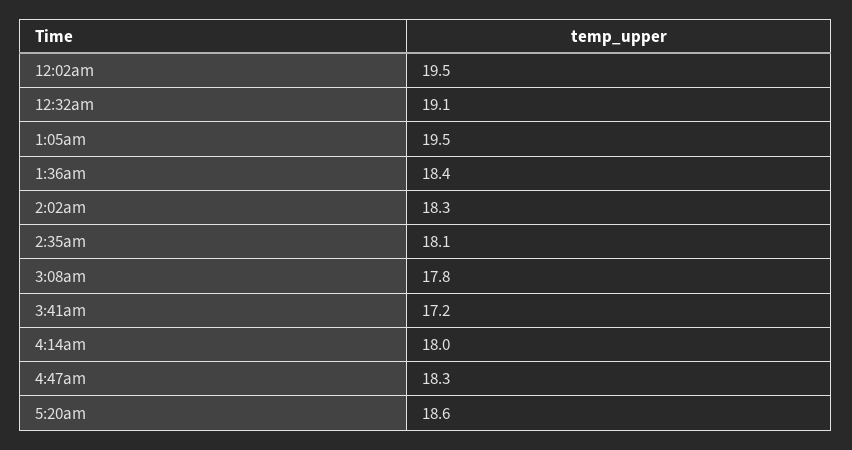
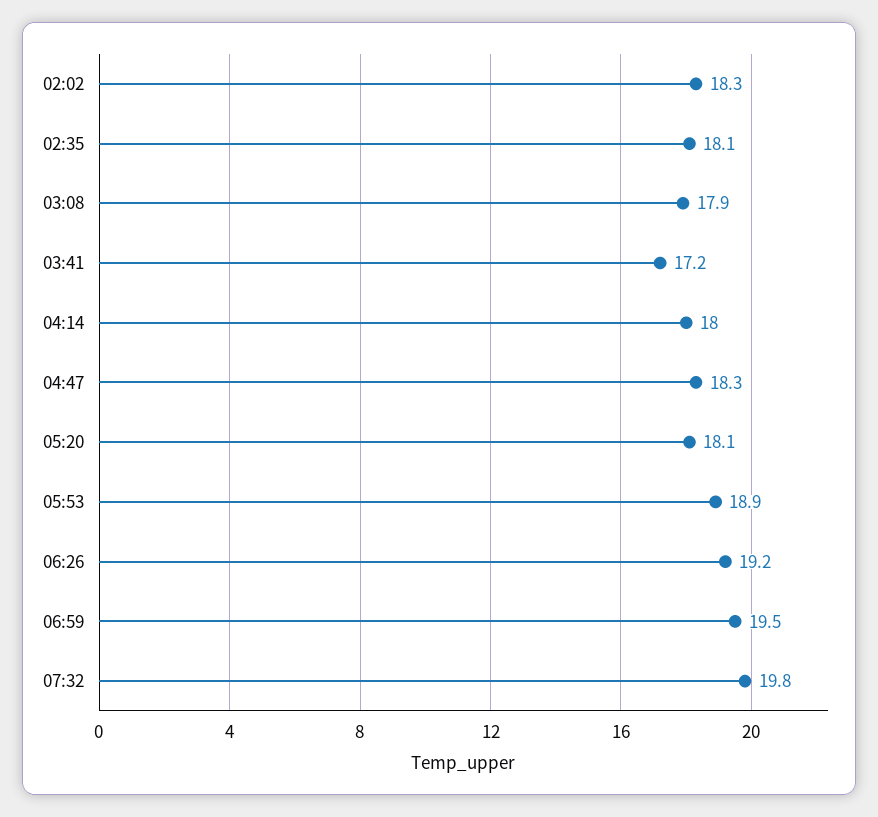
12:02am: 19.5 -> none
12:32am: 19.1 -> none
1:05am: 19.5 -> none
1:36am: 18.4 -> none
3:08am: 17.8 -> 17.9
5:20am: 18.6 -> 18.1
05:53: none -> 18.9
06:26: none -> 19.2
06:59: none -> 19.5
07:32: none -> 19.8

